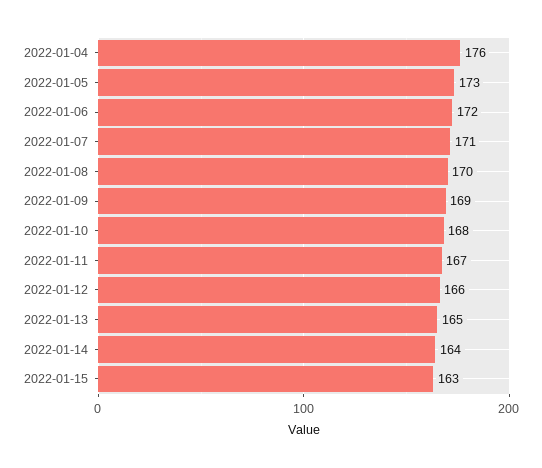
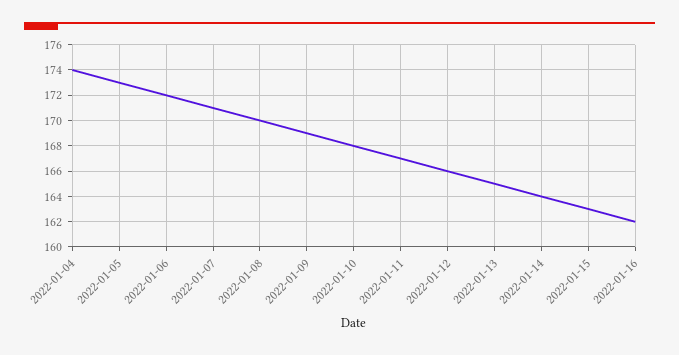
2022-01-04: 176 -> 174
2022-01-16: none -> 162

